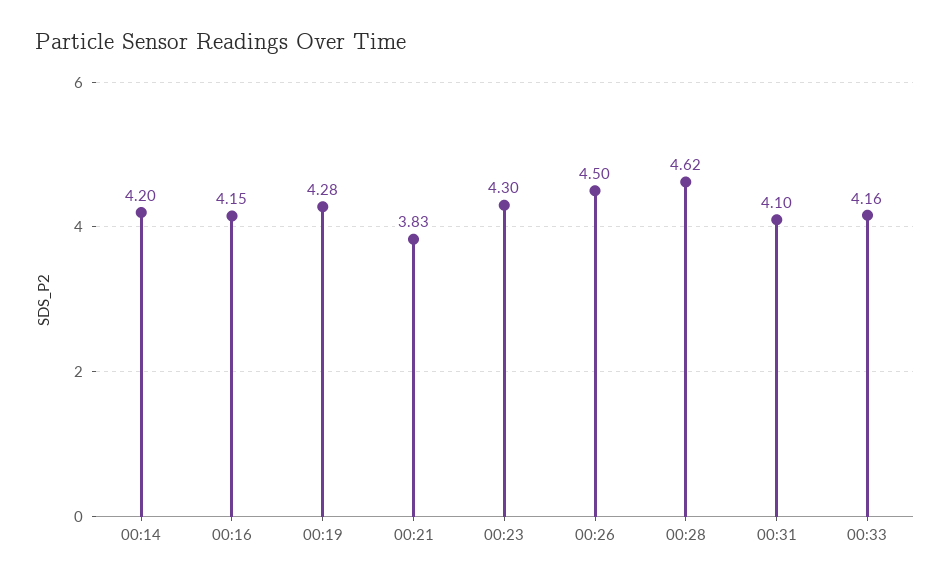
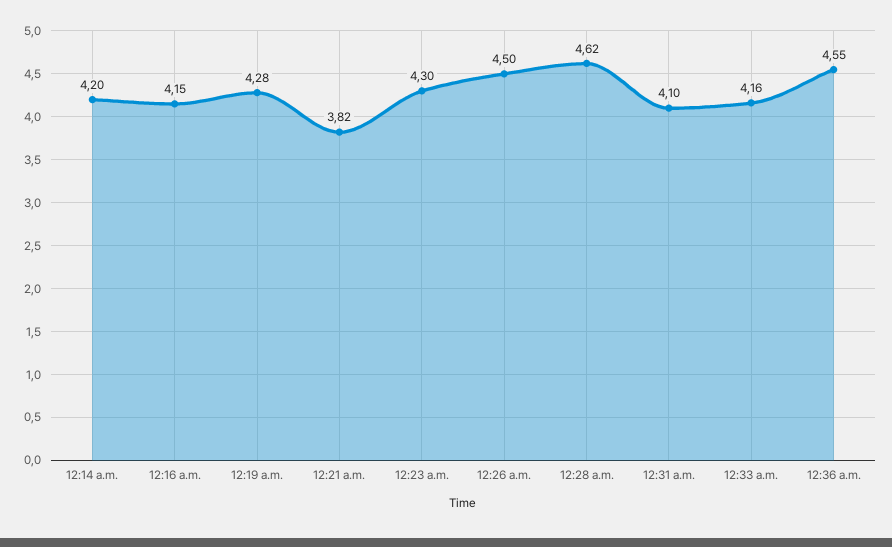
00:21: 3.83 -> 3.82
12:36 a.m.: none -> 4.55

